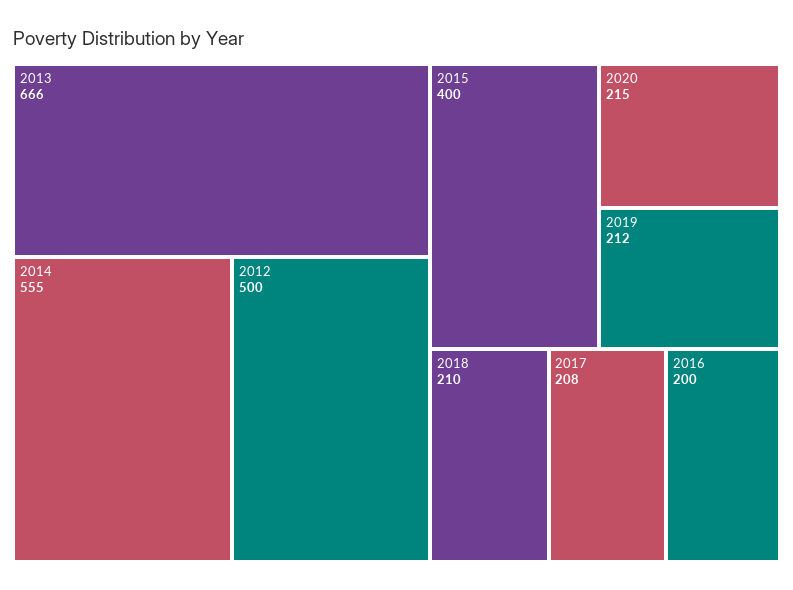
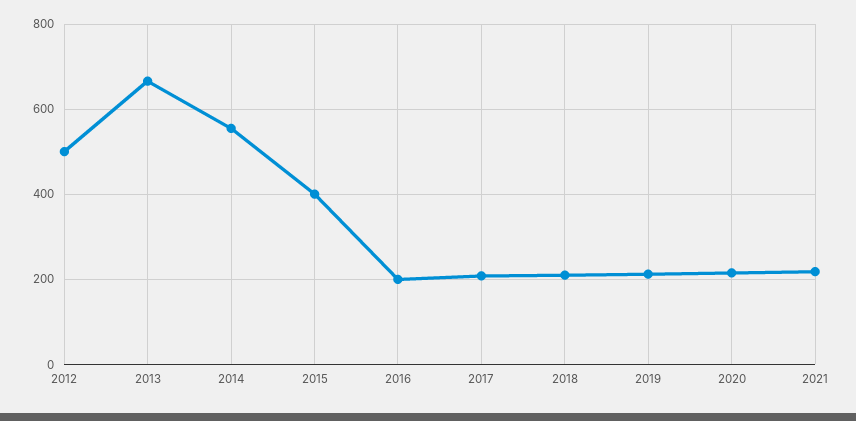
2021: none -> 220

